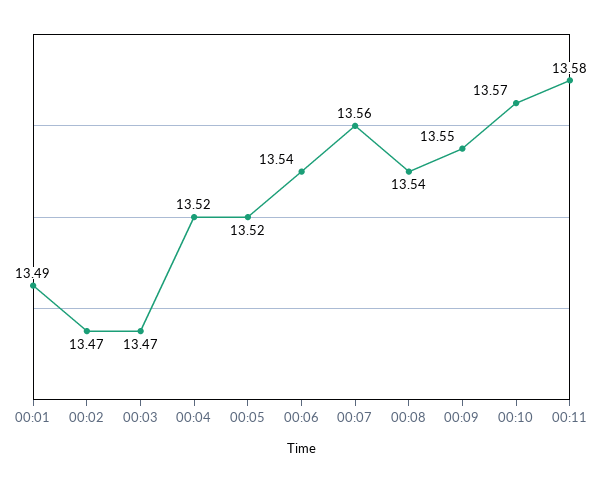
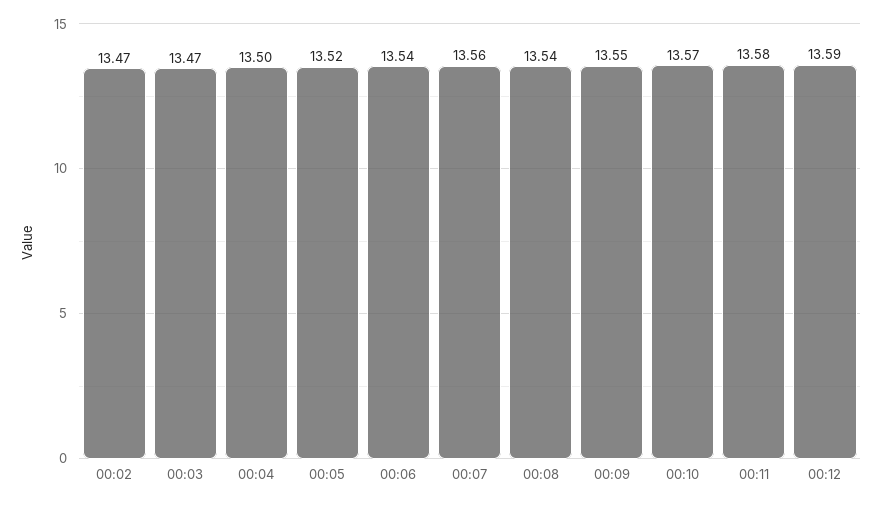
00:01: 13.49 -> none
00:04: 13.52 -> 13.5
00:12: none -> 13.59

